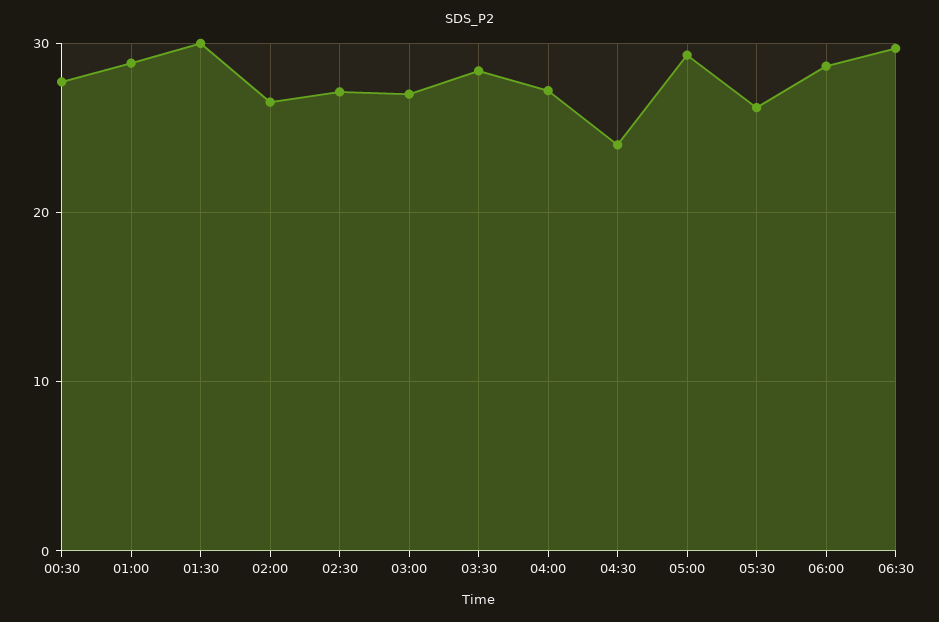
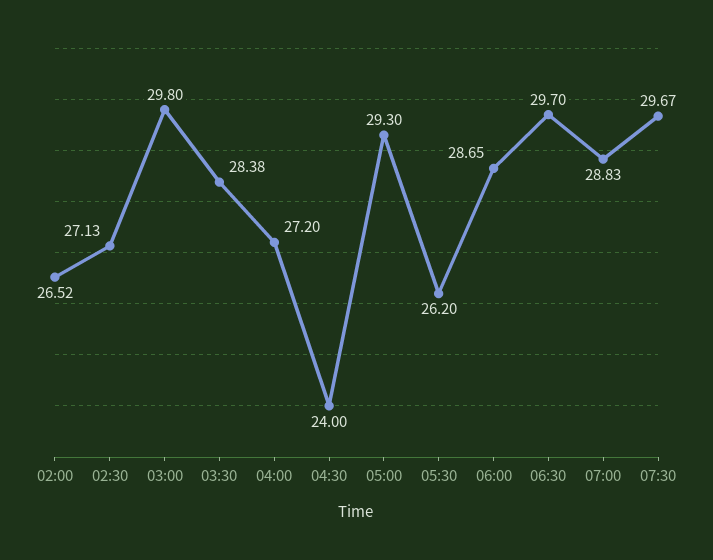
00:30: 28 -> none
01:00: 29 -> none
01:30: 30 -> none
03:00: 27 -> 29.8
07:00: none -> 28.83
07:30: none -> 29.67

